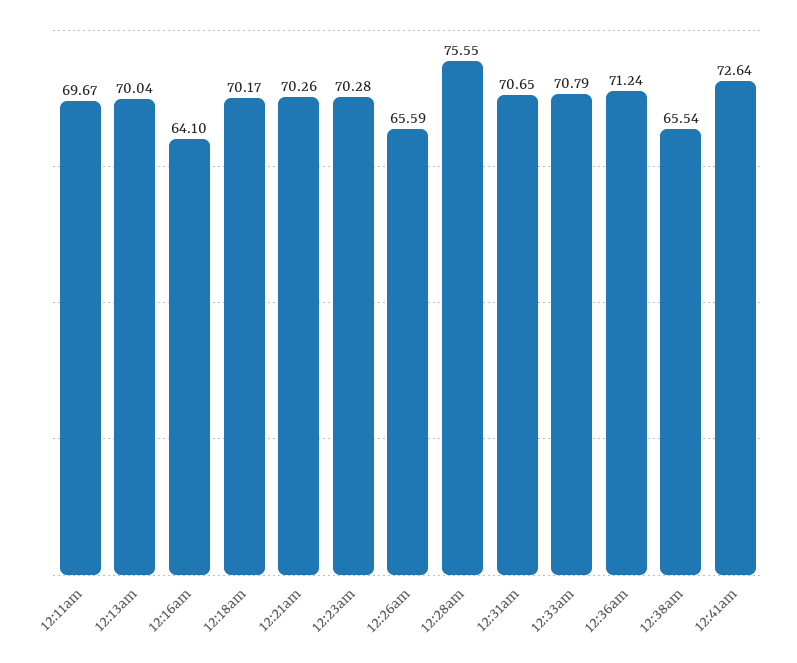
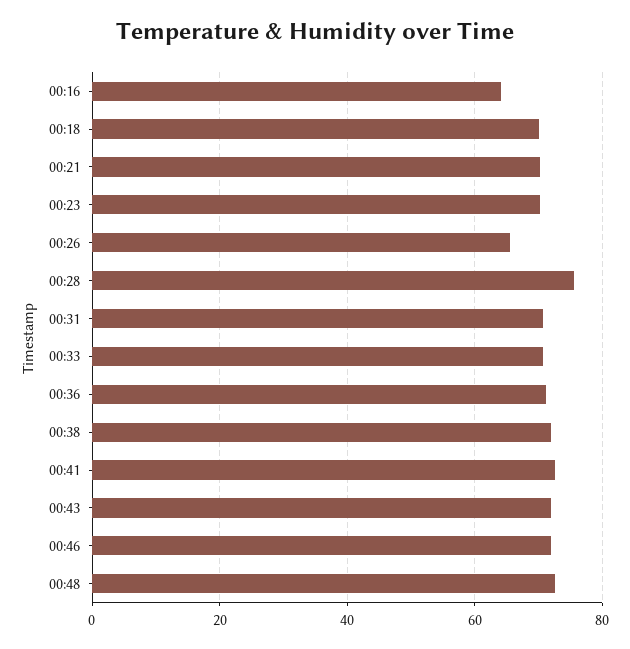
12:11am: 69.67 -> none
12:13am: 70.04 -> none
12:38am: 65.54 -> 72
00:43: none -> 72
00:46: none -> 72
00:48: none -> 72

